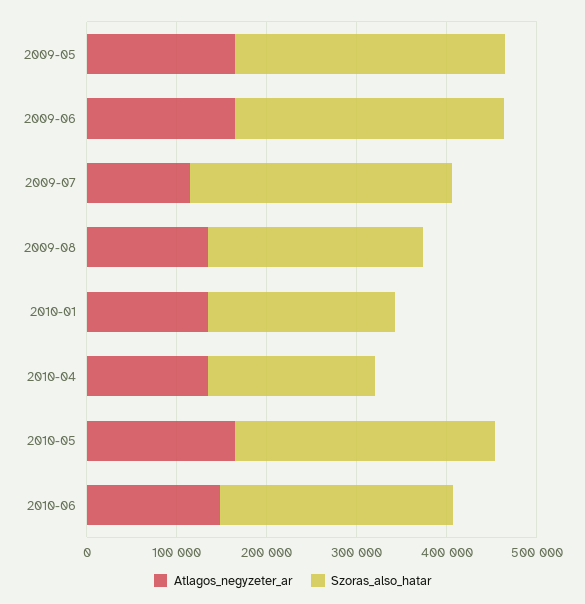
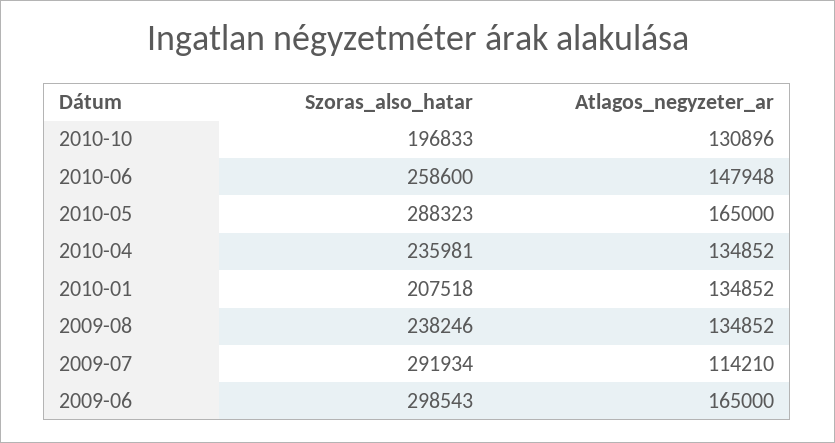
Atlagos_negyzeter_ar, 2009-05: 160000 -> none
Szoras_also_hatar, 2009-05: 300000 -> none
Szoras_also_hatar, 2010-04: 180000 -> 235981
Szoras_also_hatar, 2010-10: none -> 196833
Atlagos_negyzeter_ar, 2010-10: none -> 130896

